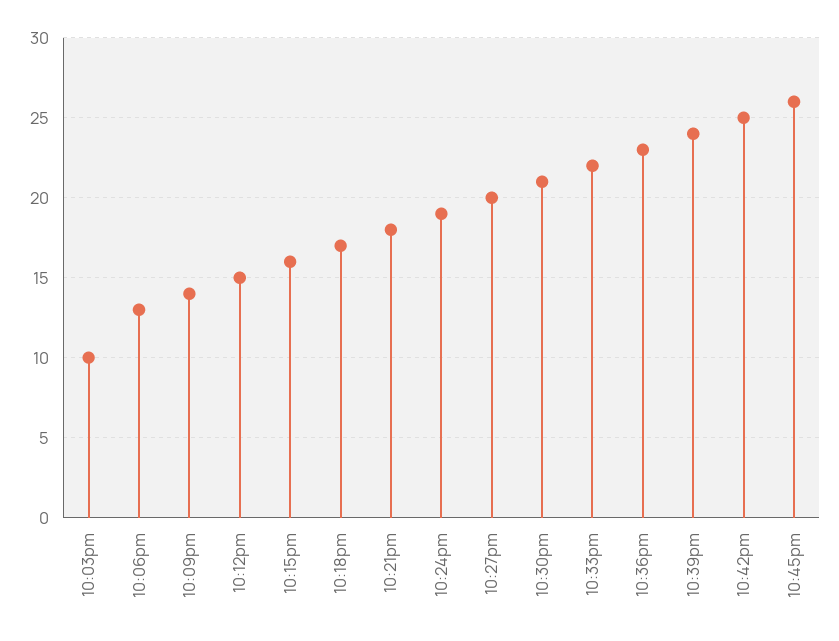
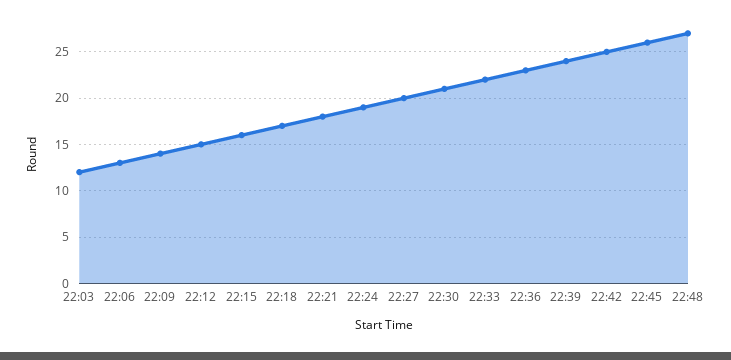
10:03pm: 10 -> 12
22:48: none -> 27

